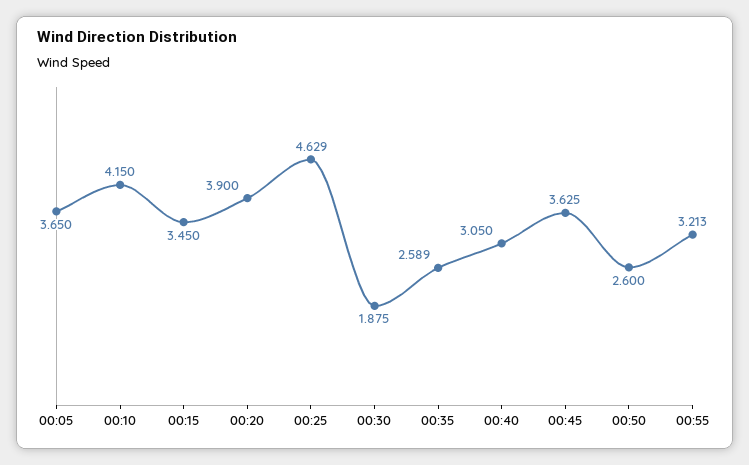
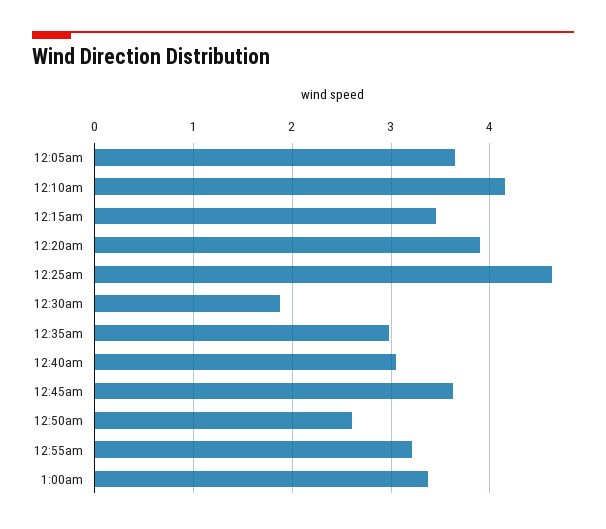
00:35: 2.589 -> 3
1:00am: none -> 3.4

